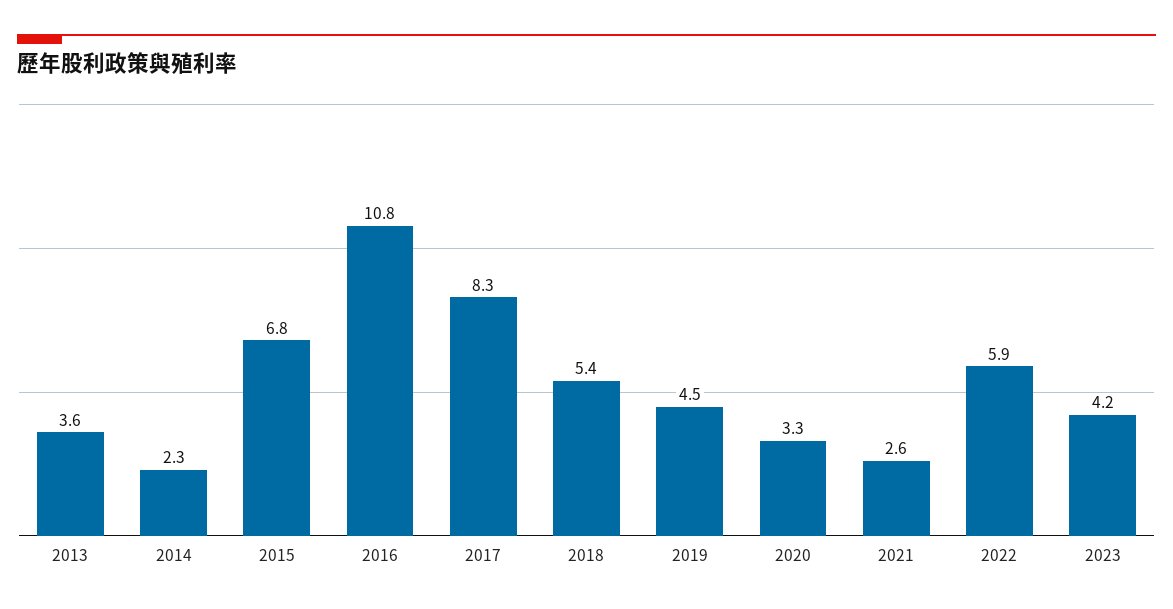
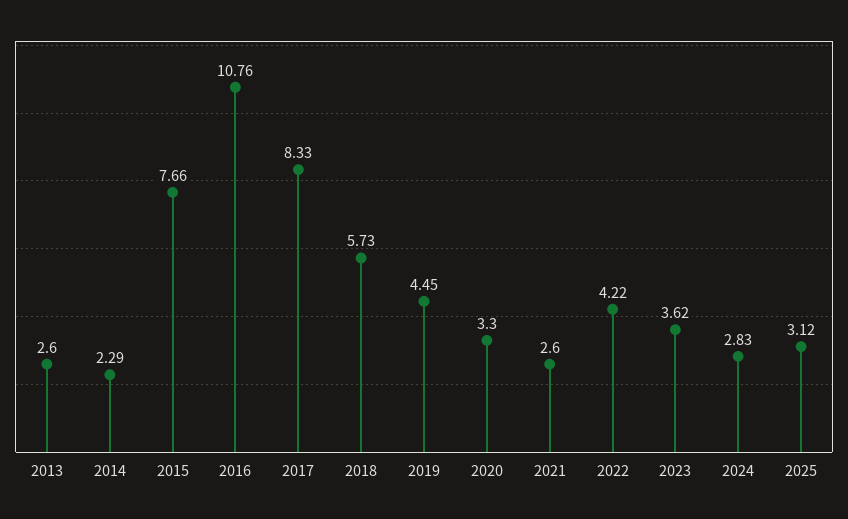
2013: 3.6 -> 2.6
2015: 6.8 -> 7.66
2018: 5.4 -> 5.73
2022: 5.9 -> 4.22
2023: 4.2 -> 3.62
2024: none -> 2.83
2025: none -> 3.12

